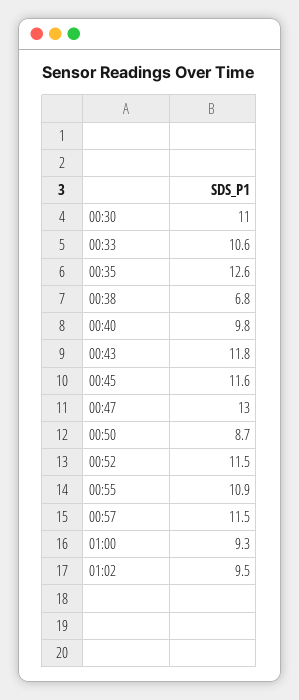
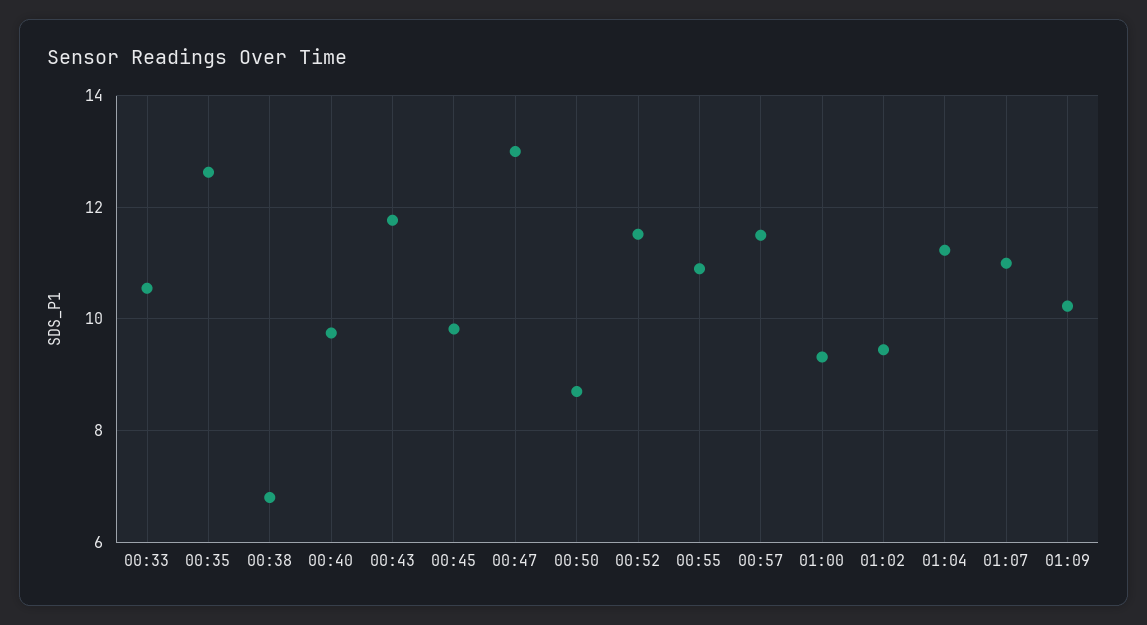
00:30: 11 -> none
00:45: 11.6 -> 9.8
01:04: none -> 11.2
01:07: none -> 11
01:09: none -> 10.2

